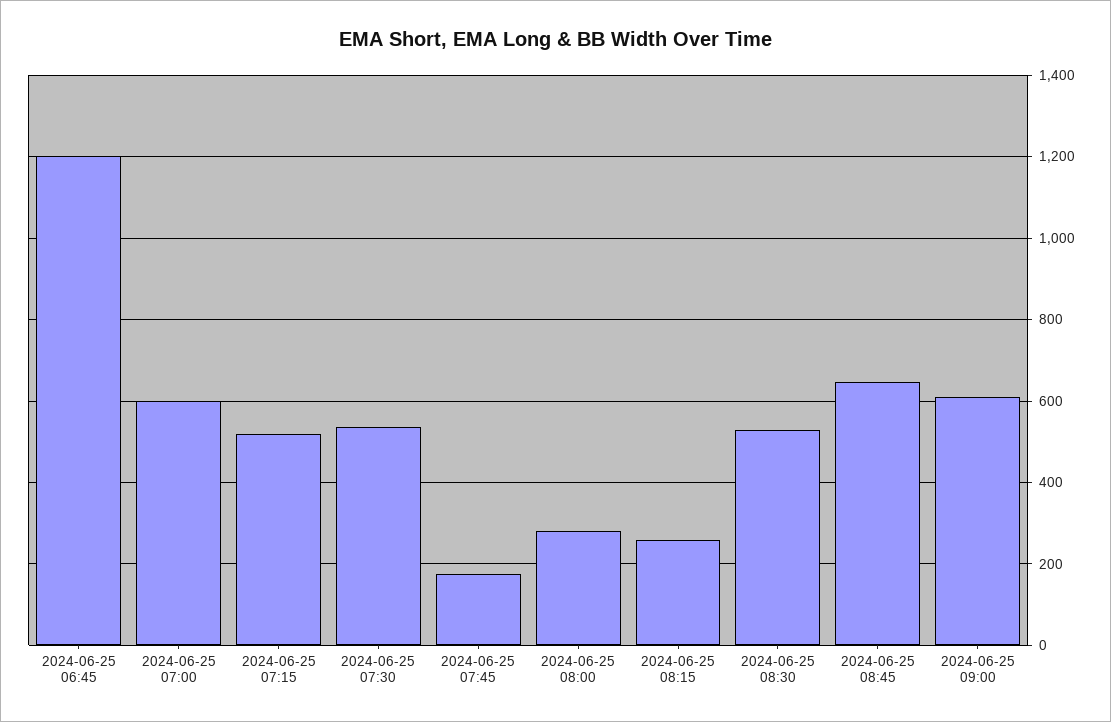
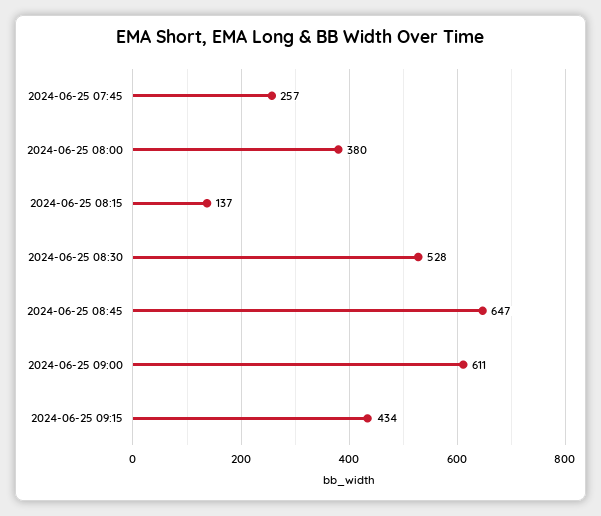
2024-06-25 06:45: 1200 -> none
2024-06-25 07:00: 600 -> none
2024-06-25 07:15: 520 -> none
2024-06-25 07:30: 540 -> none
2024-06-25 07:45: 180 -> 257
2024-06-25 08:00: 280 -> 380
2024-06-25 08:15: 260 -> 137
2024-06-25 09:15: none -> 434

